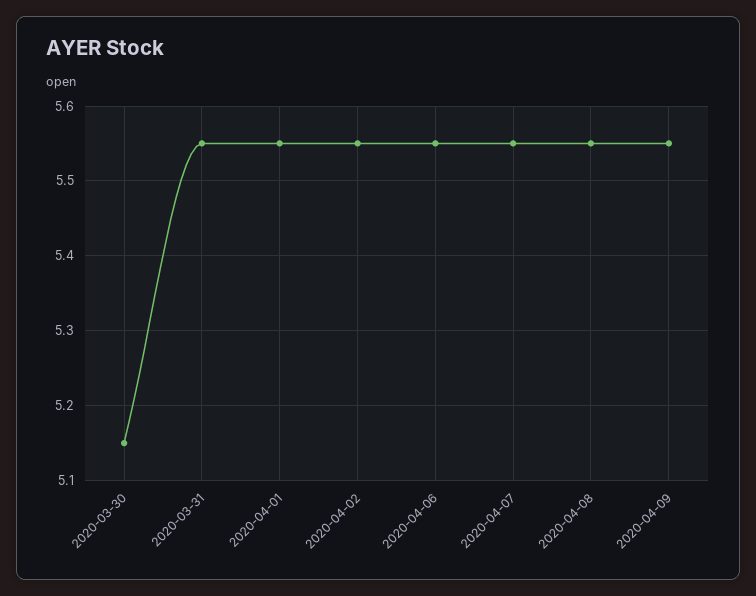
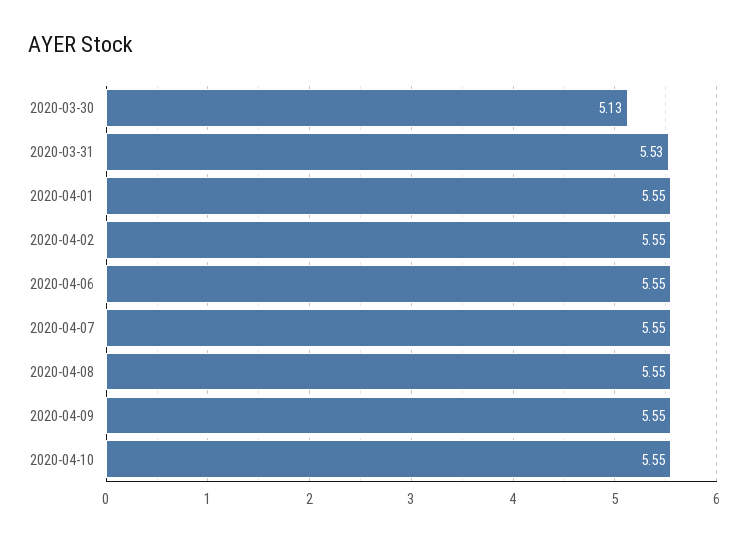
2020-03-30: 5.15 -> 5.13
2020-03-31: 5.55 -> 5.53
2020-04-10: none -> 5.55

